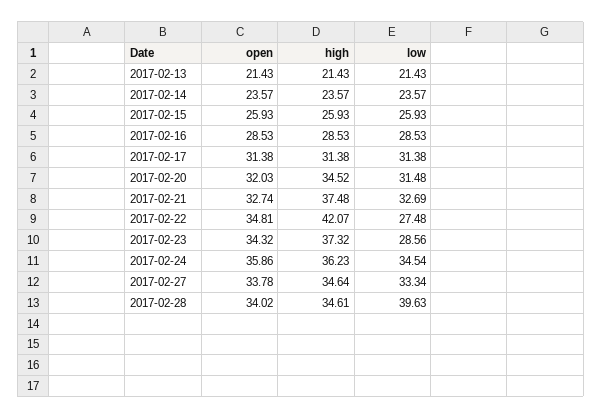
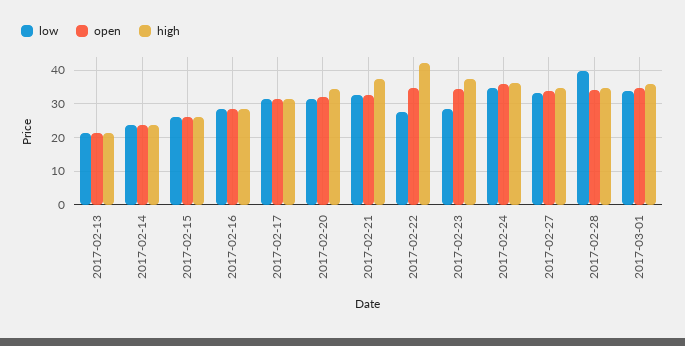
low, 2017-03-01: none -> 34
open, 2017-03-01: none -> 34
high, 2017-03-01: none -> 36

